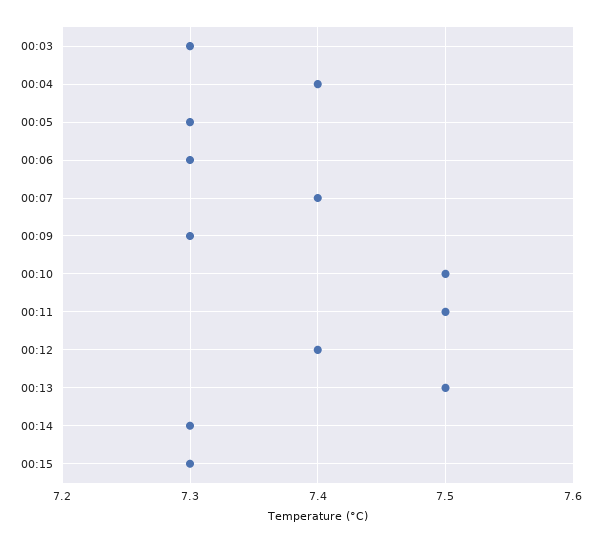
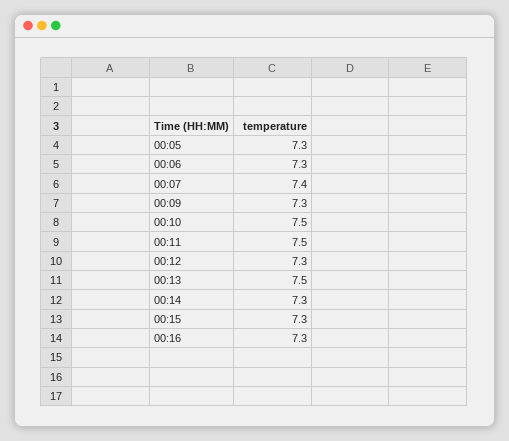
00:03: 7.3 -> none
00:04: 7.4 -> none
00:12: 7.4 -> 7.3
00:16: none -> 7.3

